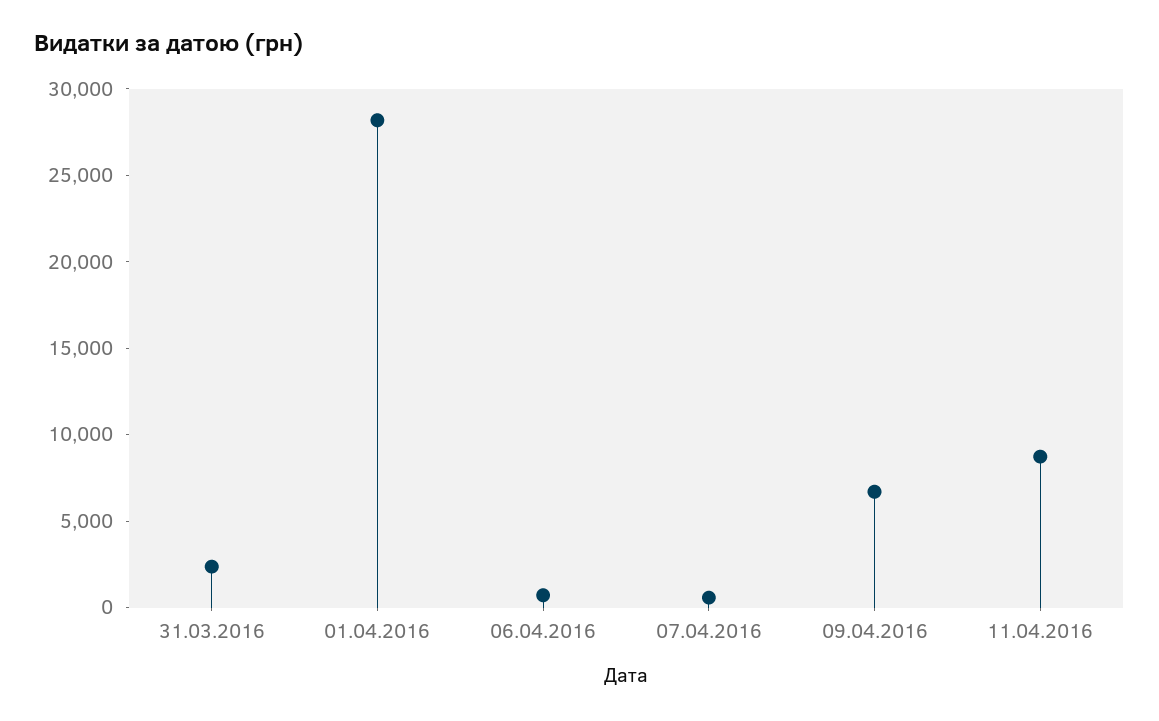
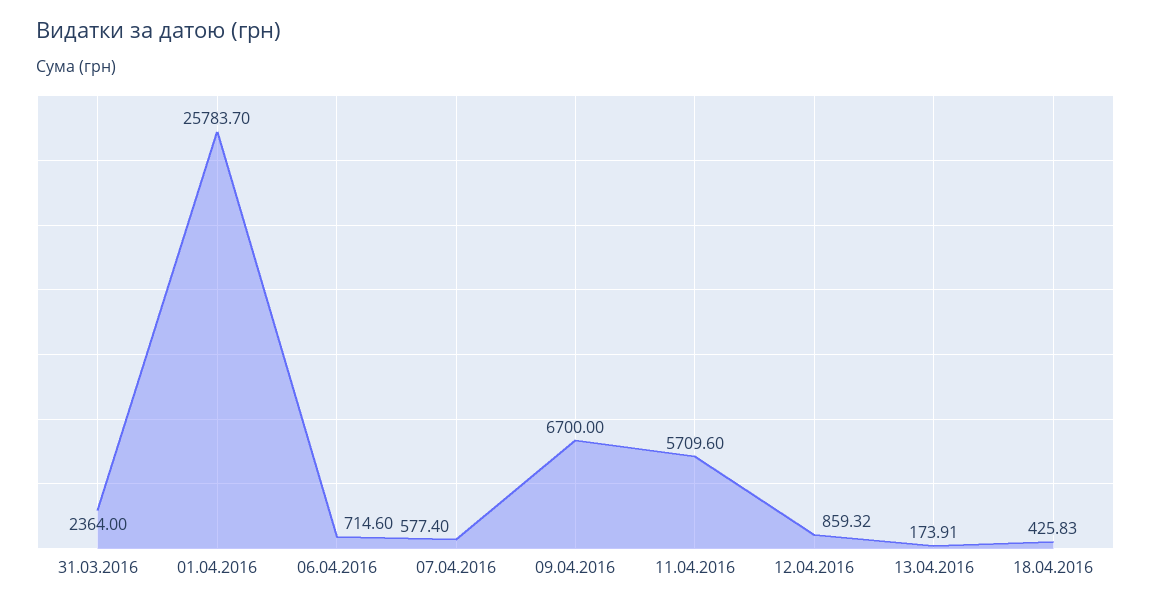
01.04.2016: 28000 -> 25783.7
11.04.2016: 9000 -> 5709.6
12.04.2016: none -> 859.32
13.04.2016: none -> 173.91
18.04.2016: none -> 425.83

